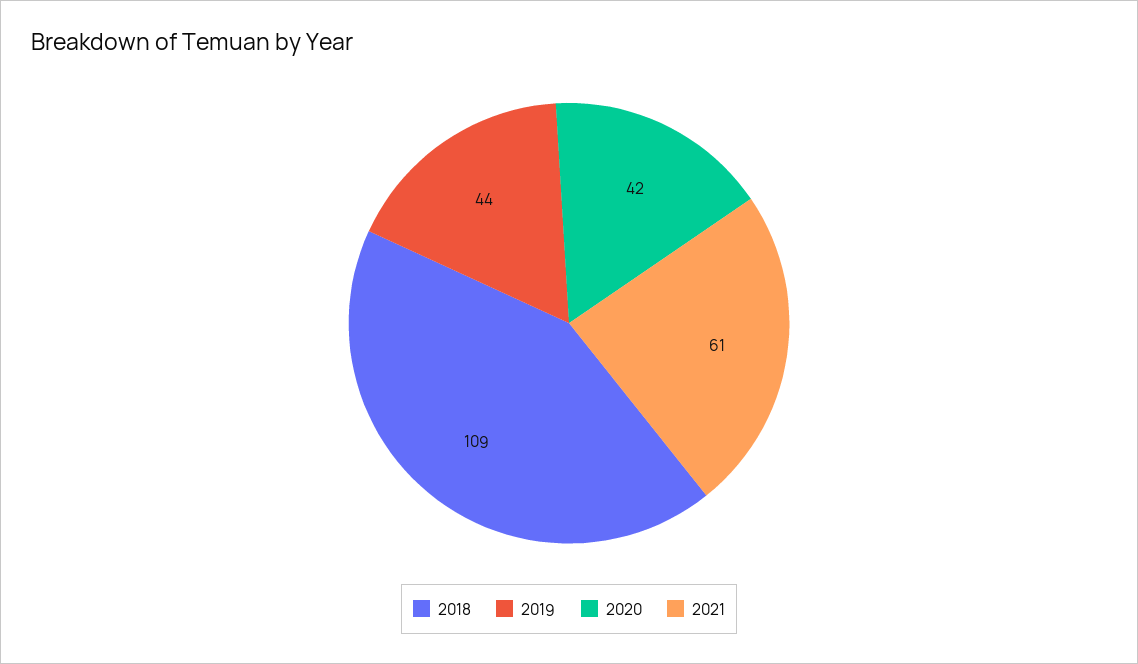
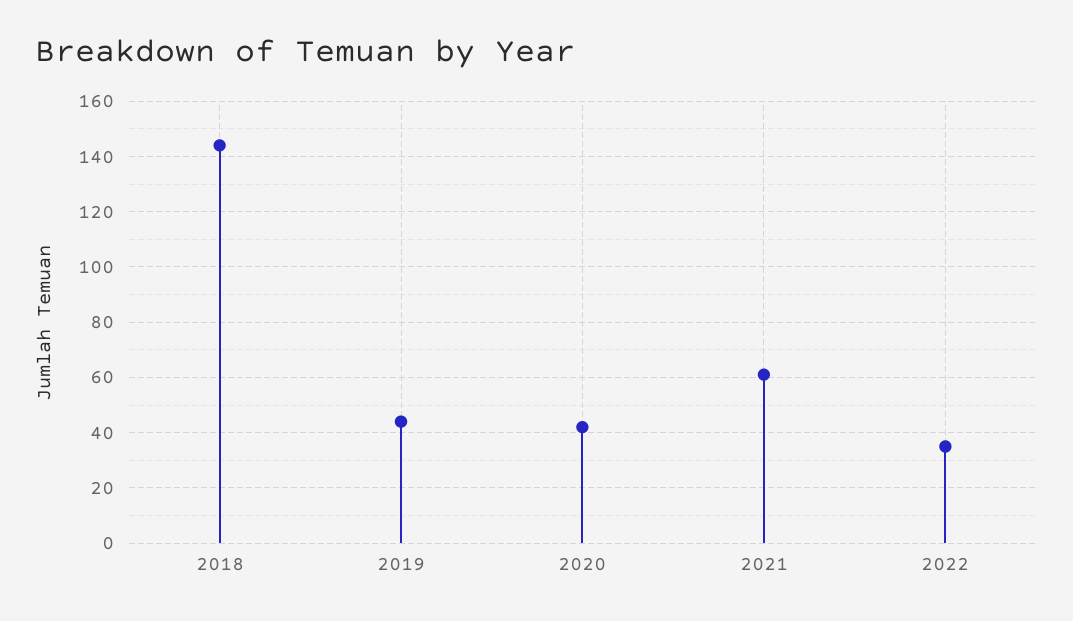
2018: 109 -> 145
2022: none -> 35

